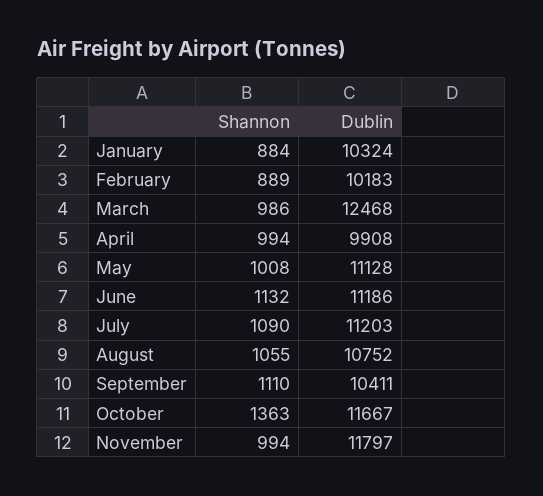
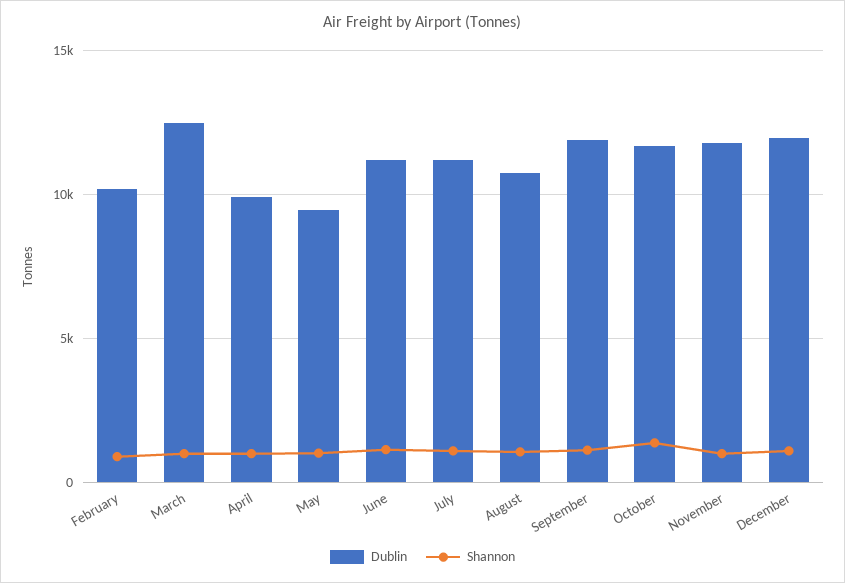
Shannon, January: 884 -> none
Dublin, January: 10324 -> none
Dublin, May: 11128 -> 9500
Dublin, September: 10411 -> 12000
Dublin, December: none -> 12000
Shannon, December: none -> 1000

